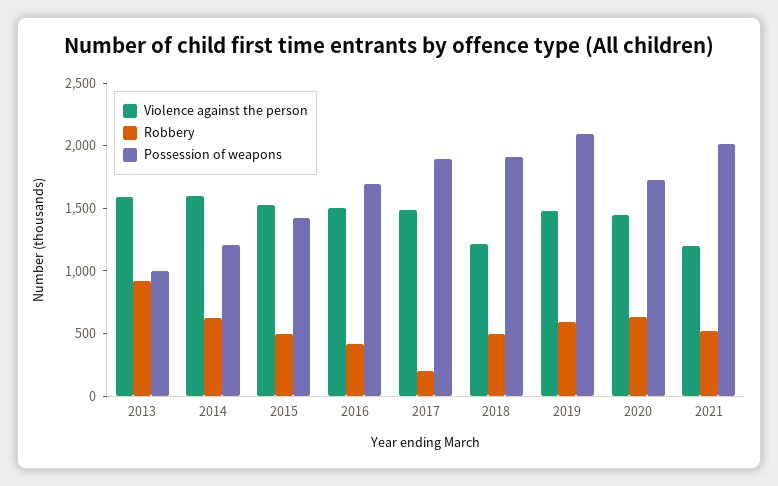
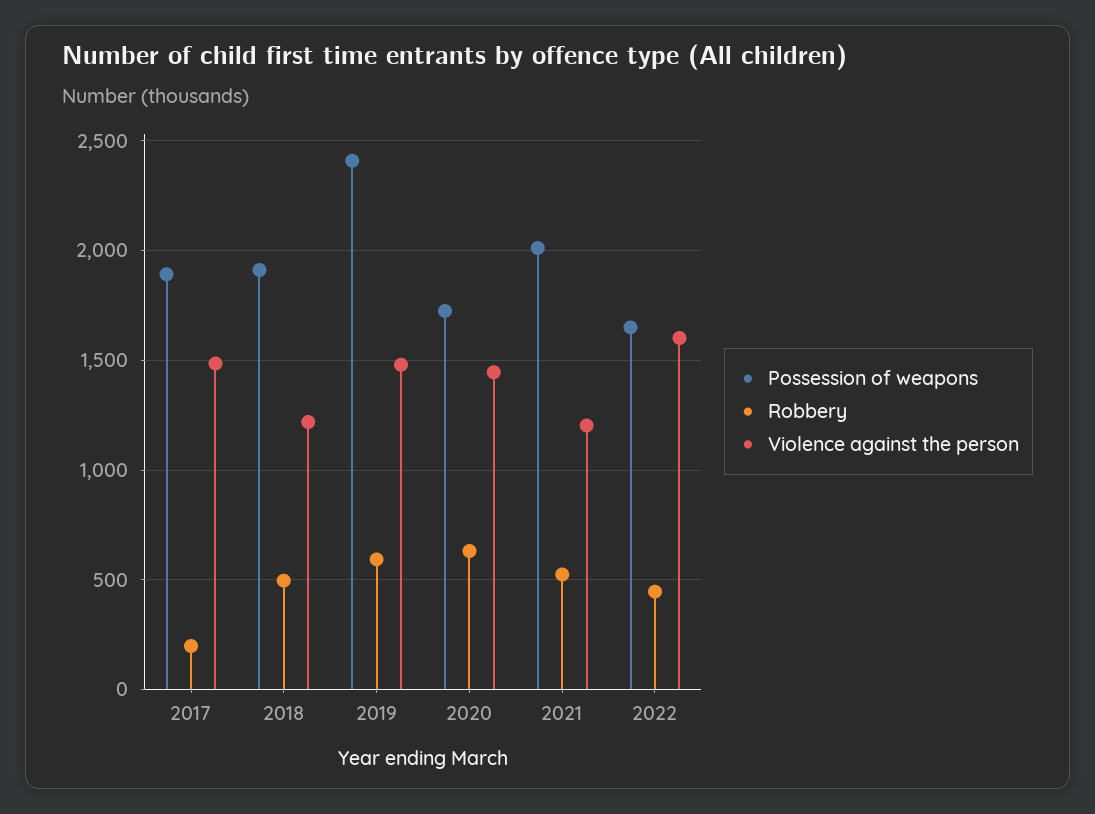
Violence against the person, 2013: 1600 -> none
Robbery, 2013: 900 -> none
Possession of weapons, 2013: 1000 -> none
Violence against the person, 2014: 1600 -> none
Robbery, 2014: 600 -> none
Possession of weapons, 2014: 1200 -> none
Violence against the person, 2015: 1500 -> none
Robbery, 2015: 500 -> none
Possession of weapons, 2015: 1400 -> none
Violence against the person, 2016: 1500 -> none
Robbery, 2016: 400 -> none
Possession of weapons, 2016: 1700 -> none
Possession of weapons, 2019: 2100 -> 2400
Possession of weapons, 2022: none -> 1650
Robbery, 2022: none -> 450
Violence against the person, 2022: none -> 1600

